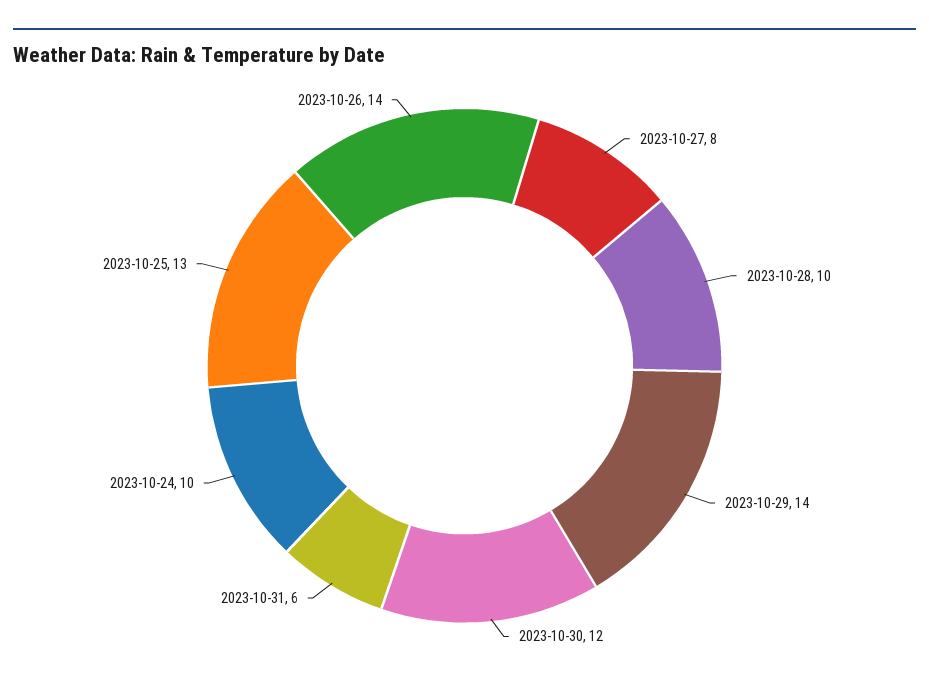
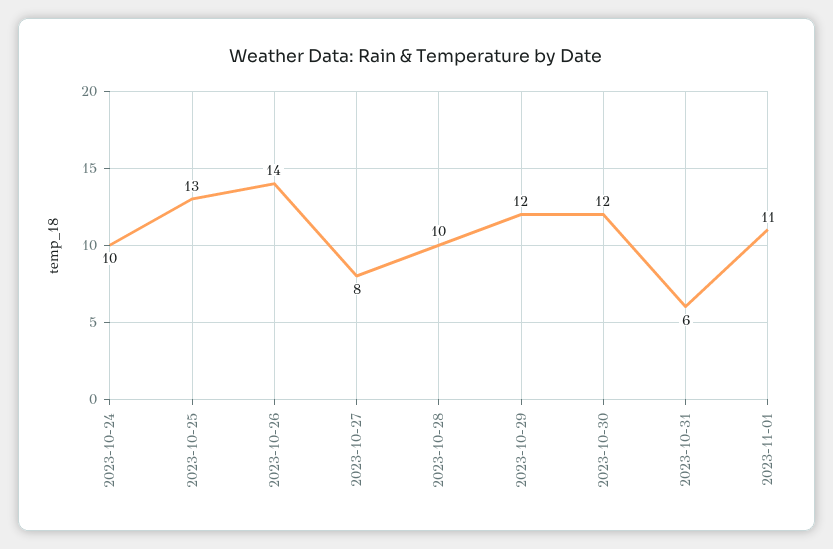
2023-10-29: 14 -> 12
2023-11-01: none -> 11

